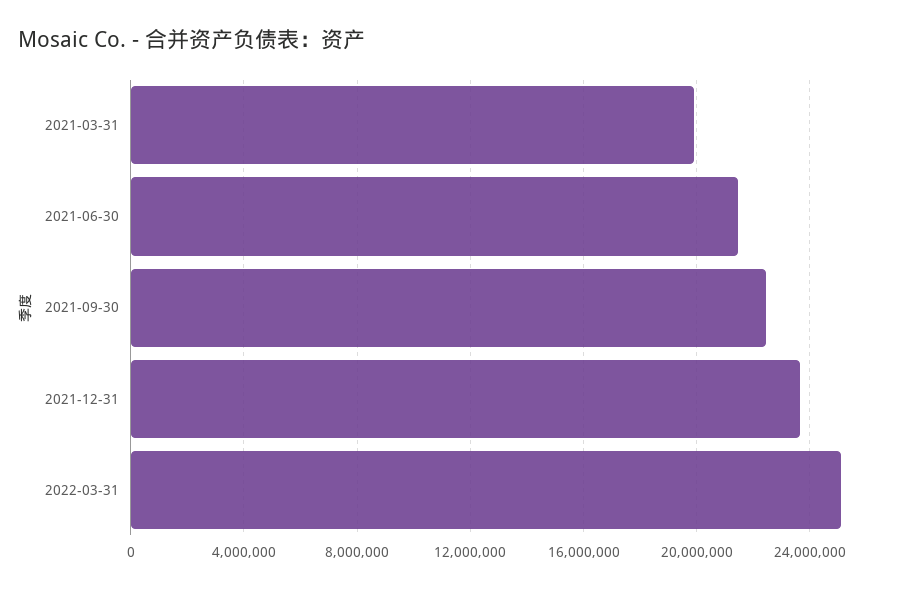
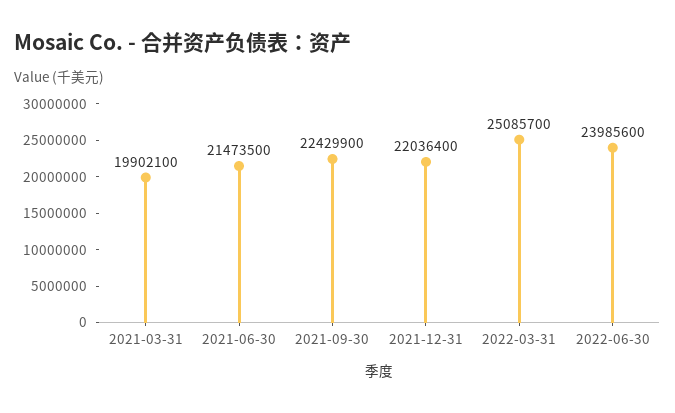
2021-12-31: 23500000 -> 22036400
2022-06-30: none -> 23985600

